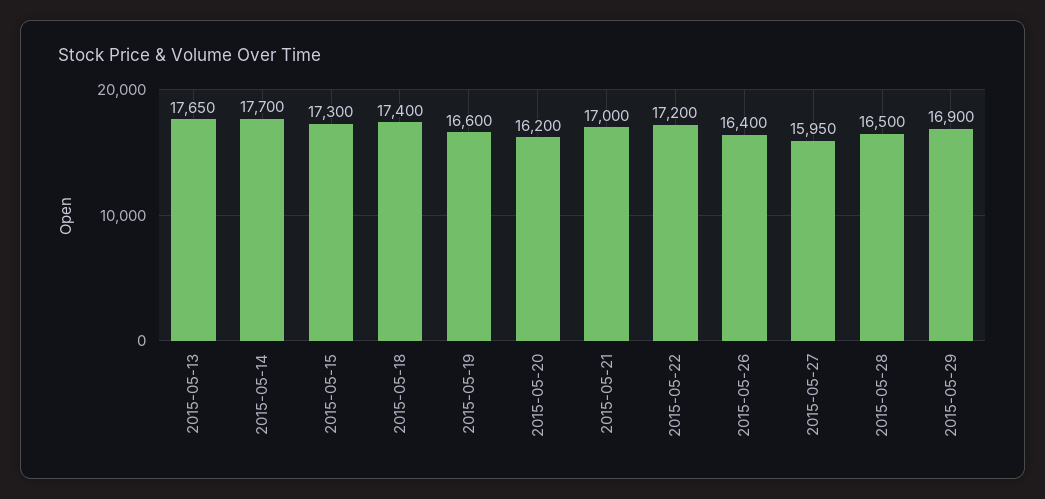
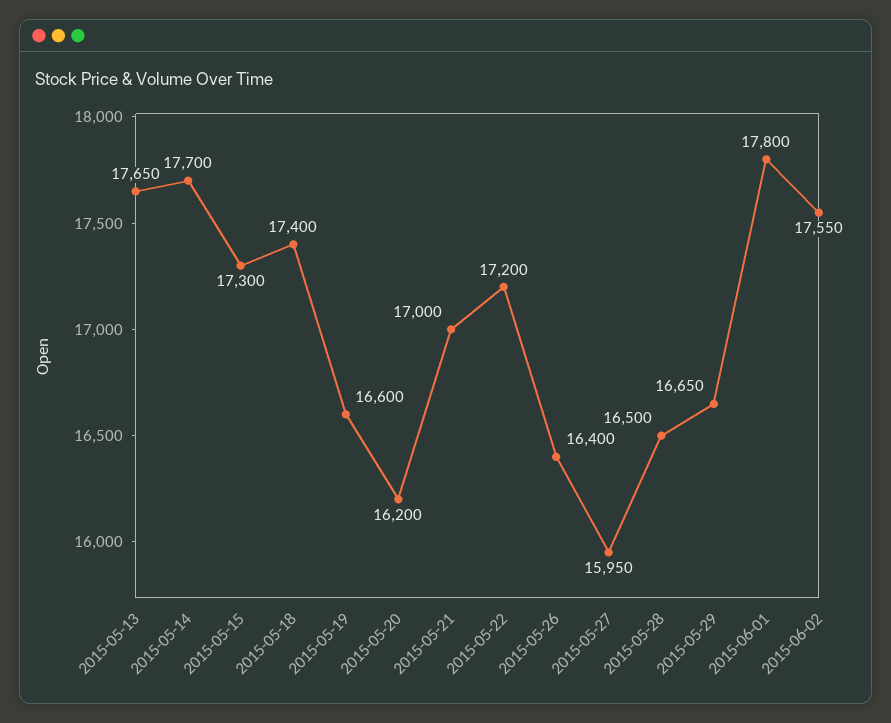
2015-05-29: 16900 -> 16650
2015-06-01: none -> 17800
2015-06-02: none -> 17550

